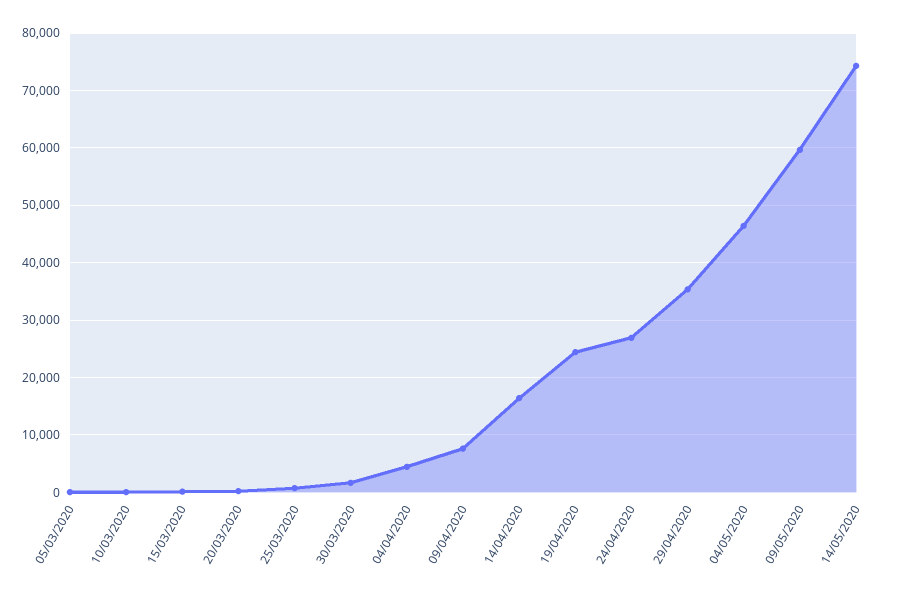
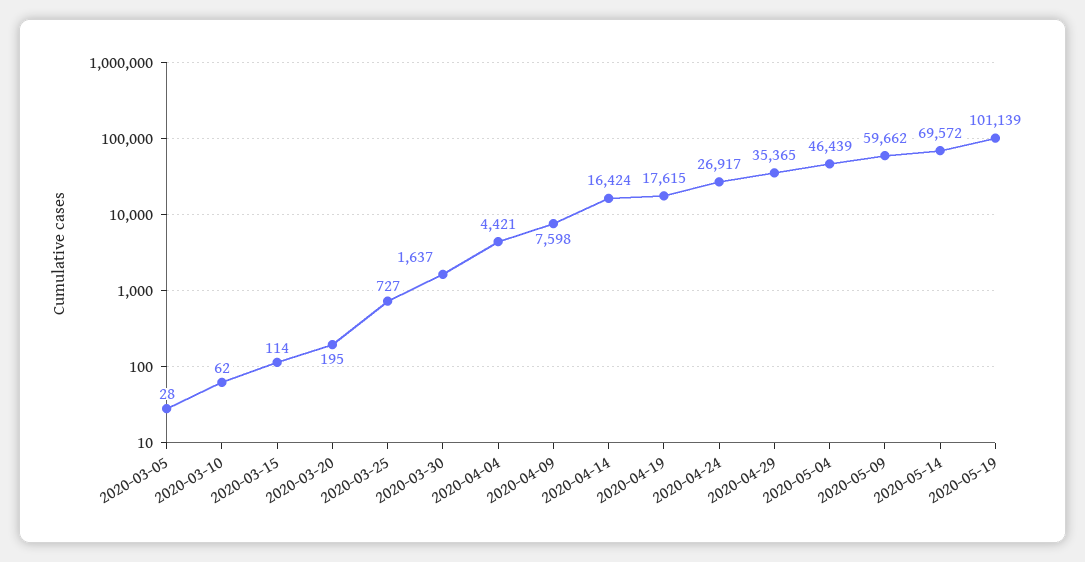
19/04/2020: 24000 -> 17615
14/05/2020: 74000 -> 69572
2020-05-19: none -> 101139

